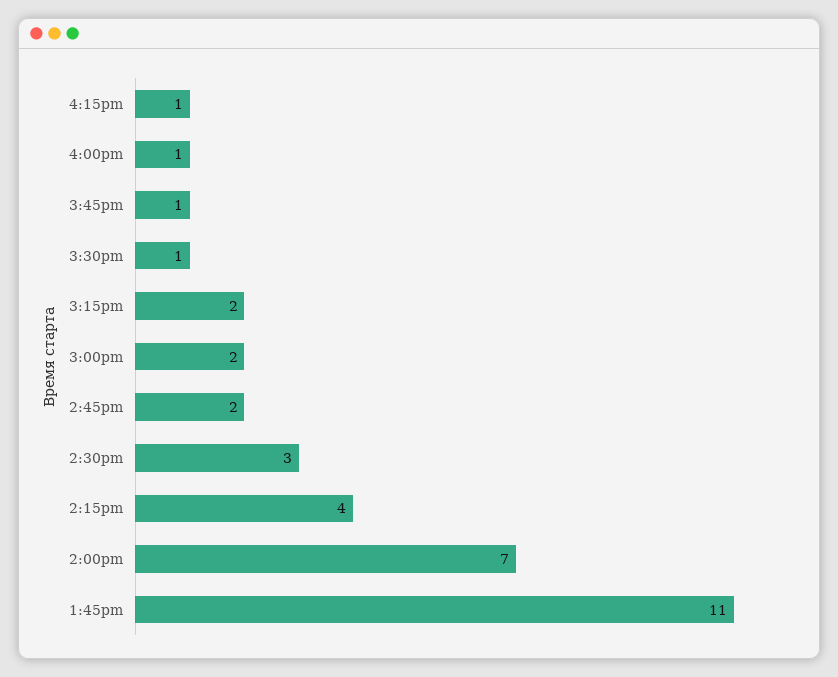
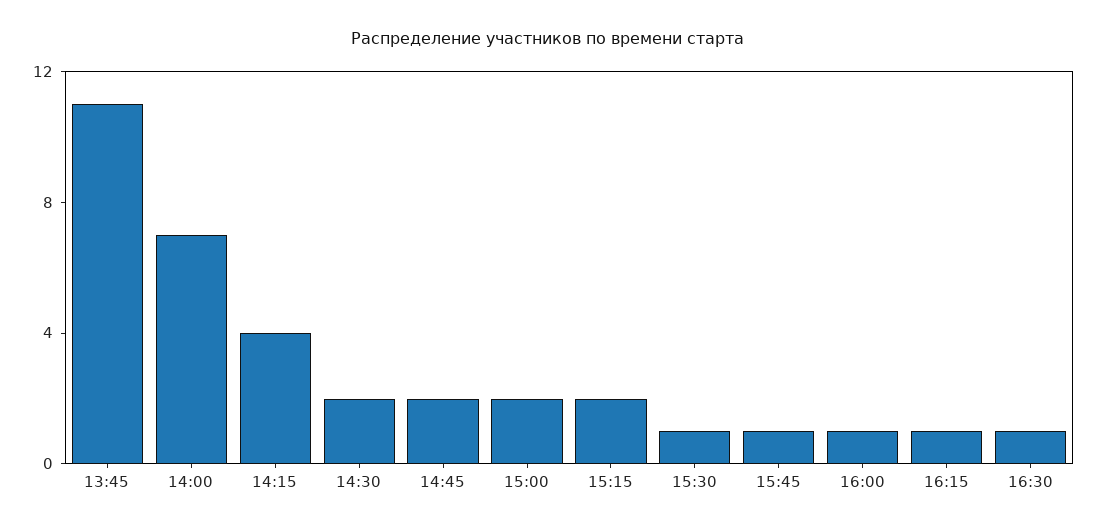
2:30pm: 3 -> 2
16:30: none -> 1

